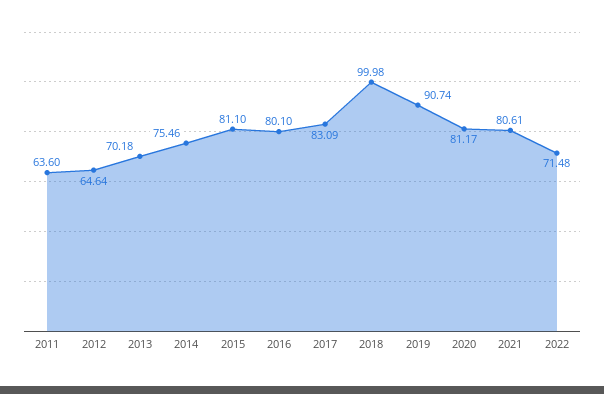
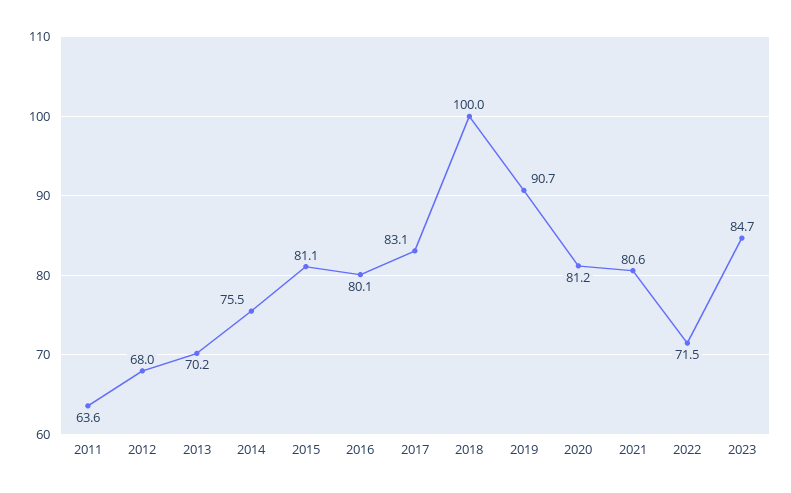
2012: 64.64 -> 68
2023: none -> 84.7

